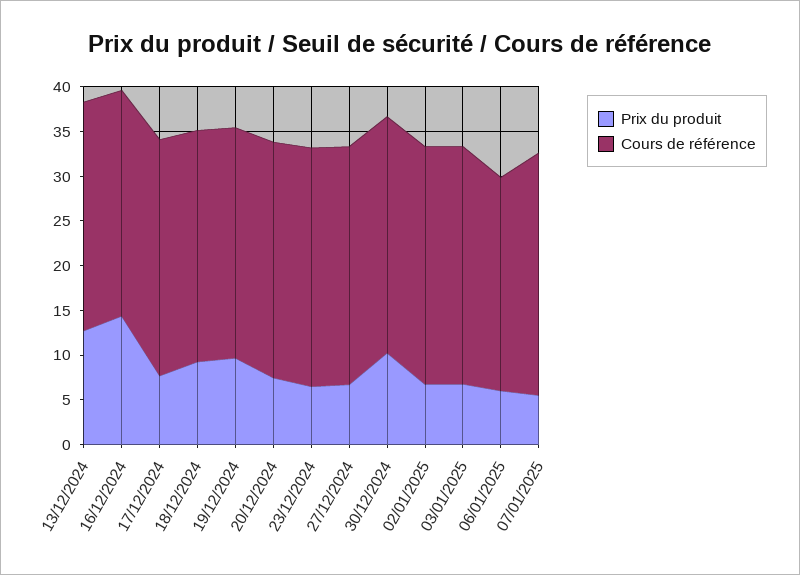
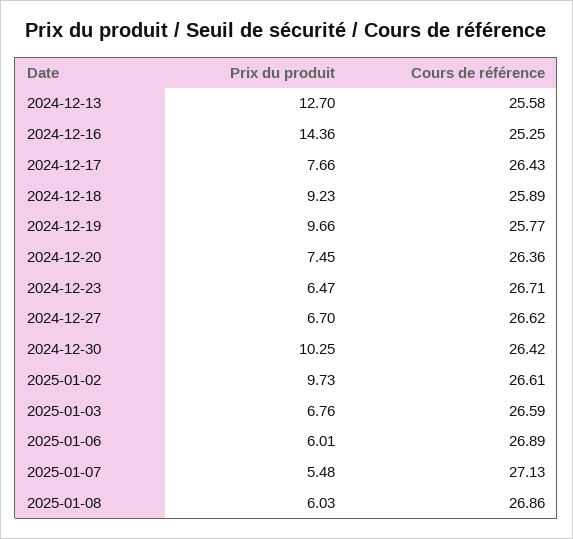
Prix du produit, 02/01/2025: 7 -> 9.73
Cours de référence, 06/01/2025: 24 -> 26.89
Prix du produit, 2025-01-08: none -> 6.03
Cours de référence, 2025-01-08: none -> 26.86

